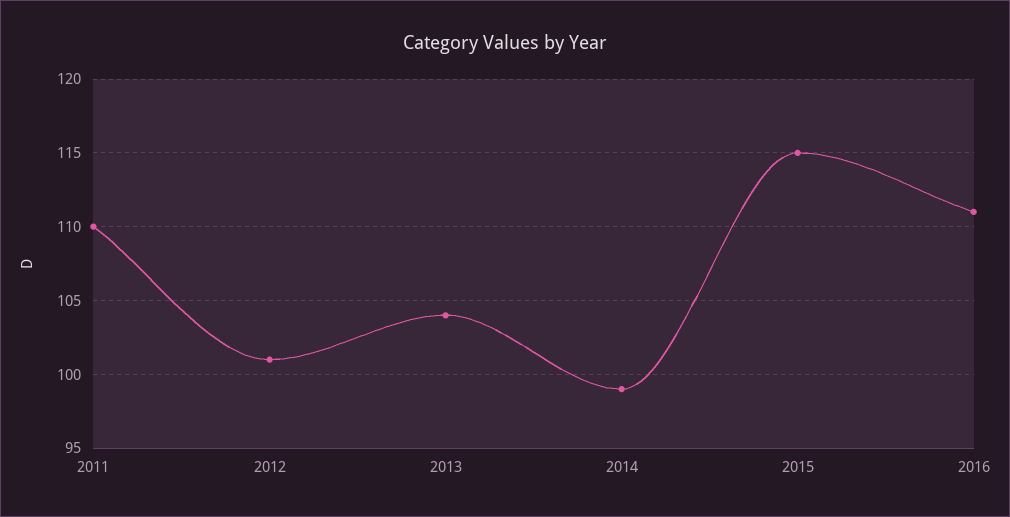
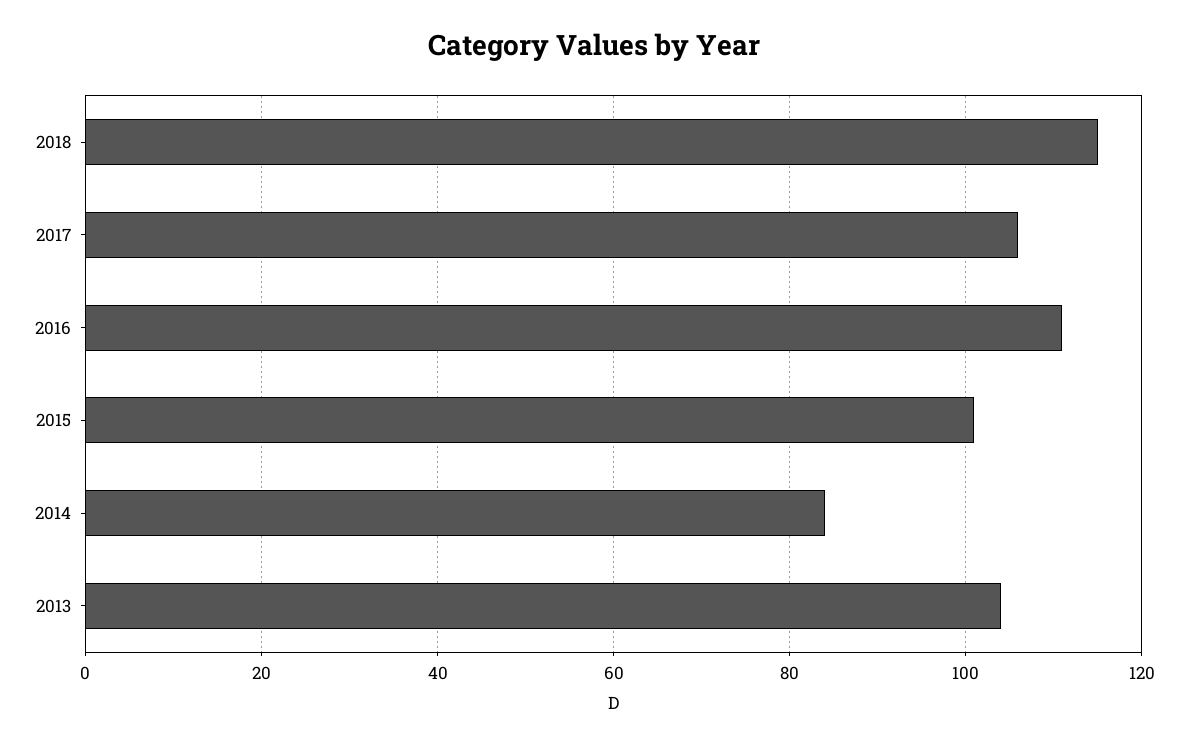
2011: 110 -> none
2012: 101 -> none
2014: 99 -> 85
2015: 115 -> 100
2018: none -> 115
2017: none -> 105

